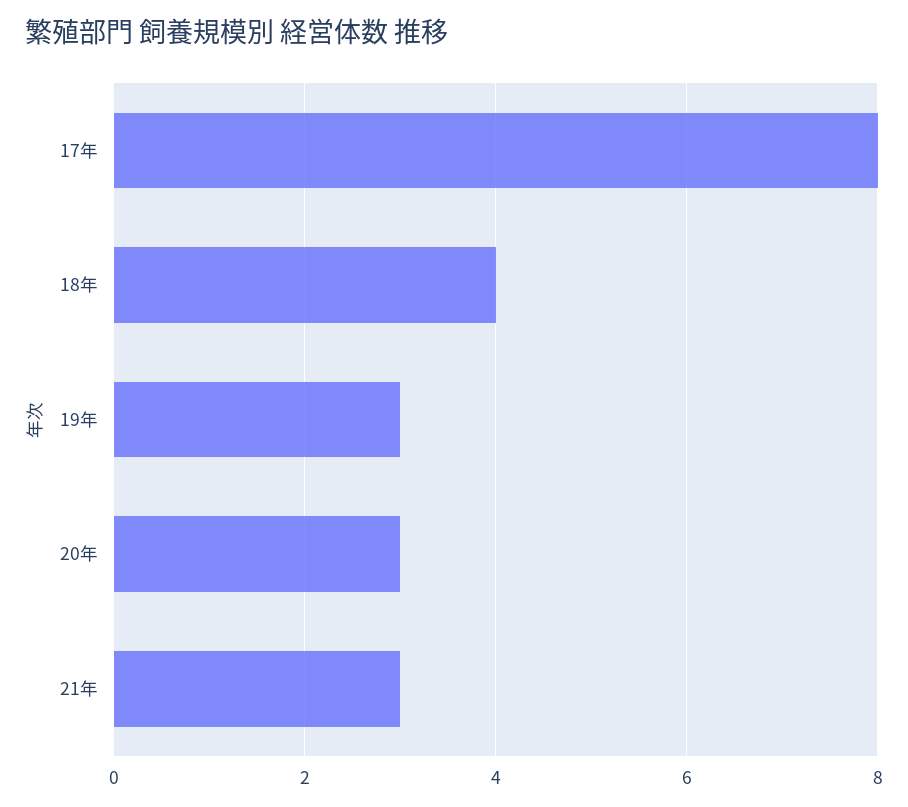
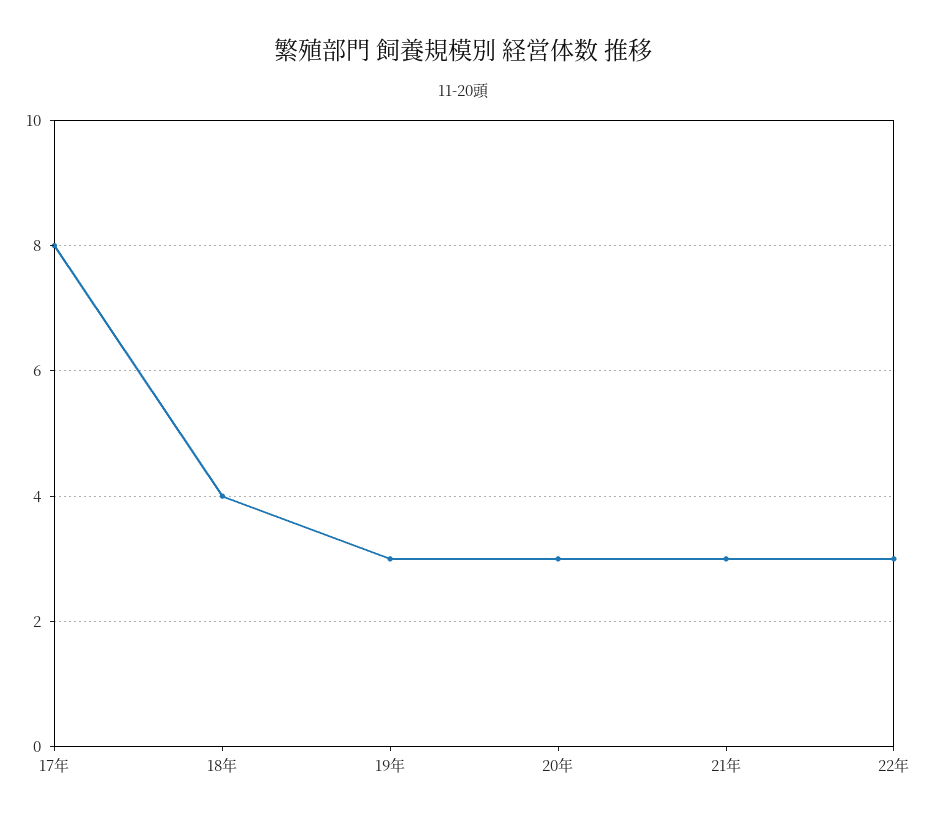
22年: none -> 3

